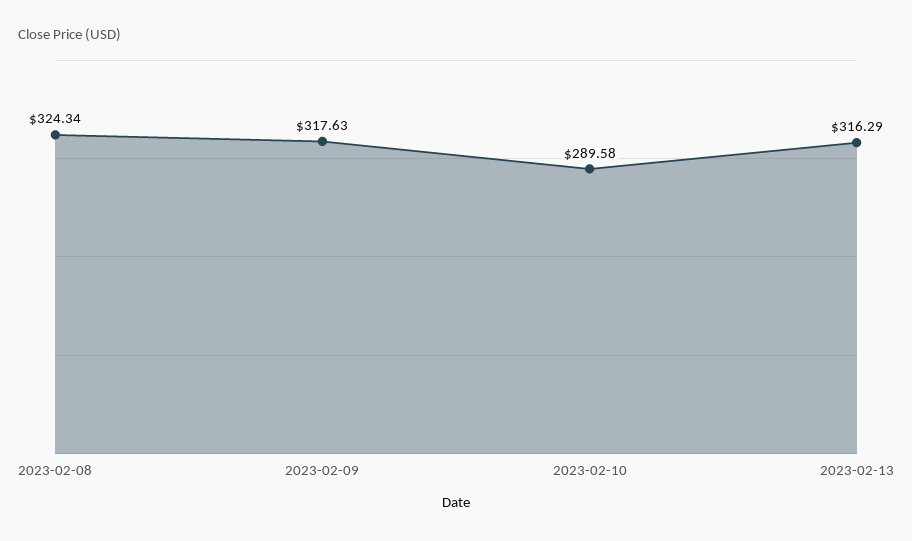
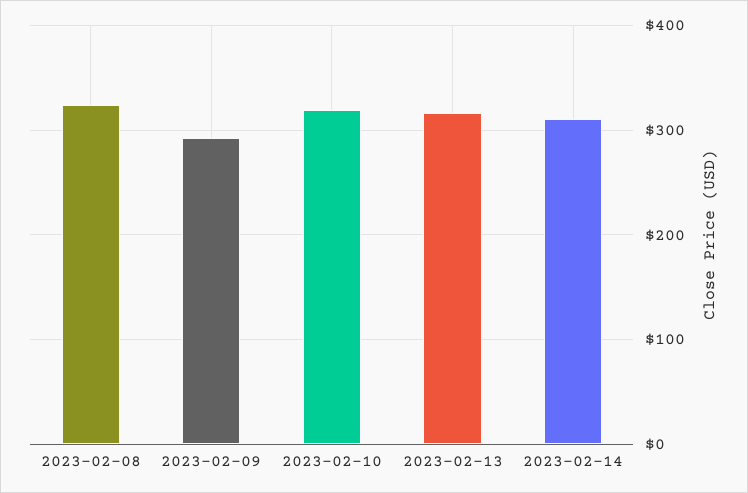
2023-02-09: 317.63 -> 290
2023-02-10: 289.58 -> 320
2023-02-14: none -> 310

